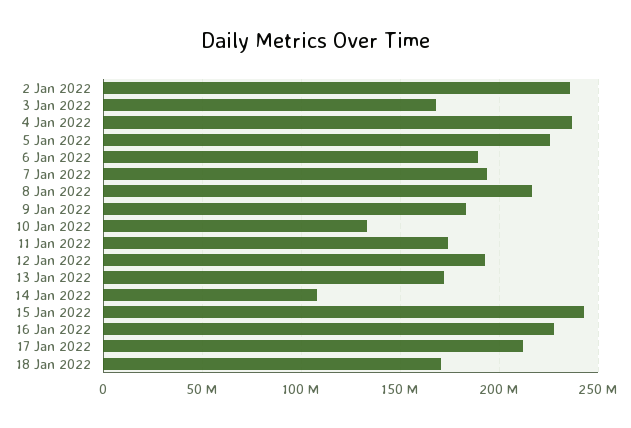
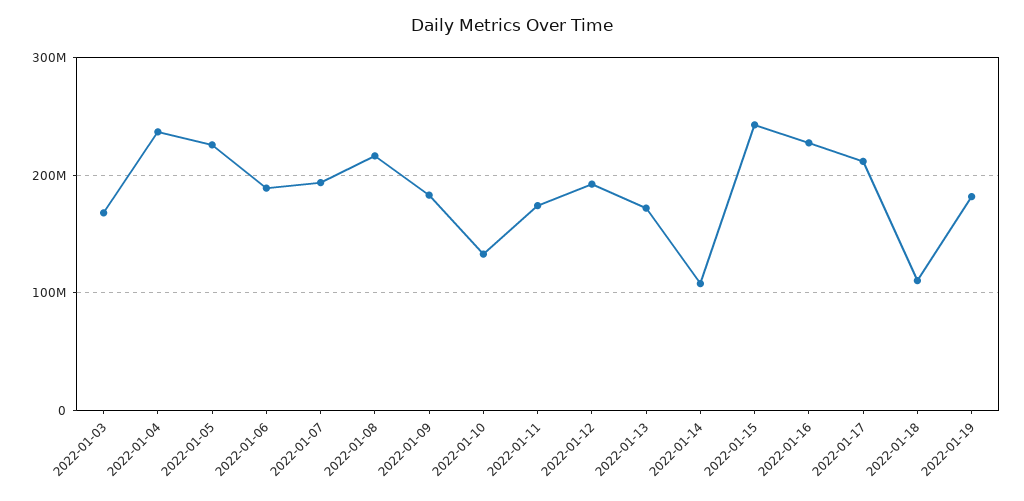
2 Jan 2022: 235000000 -> none
18 Jan 2022: 170000000 -> 110000000
2022-01-19: none -> 180000000

